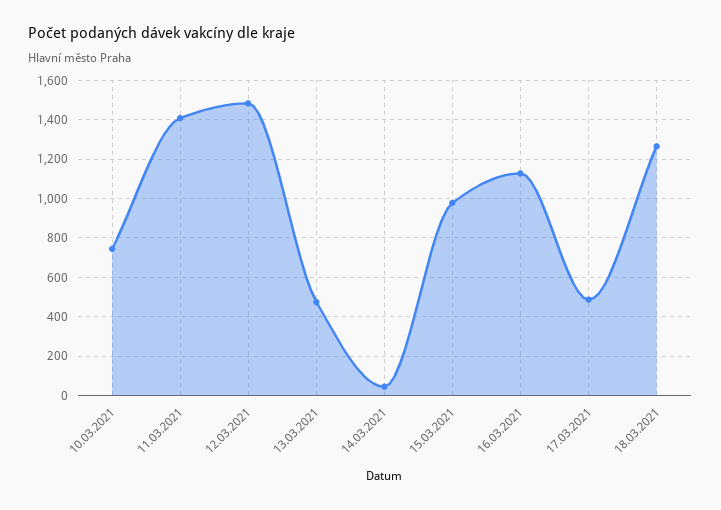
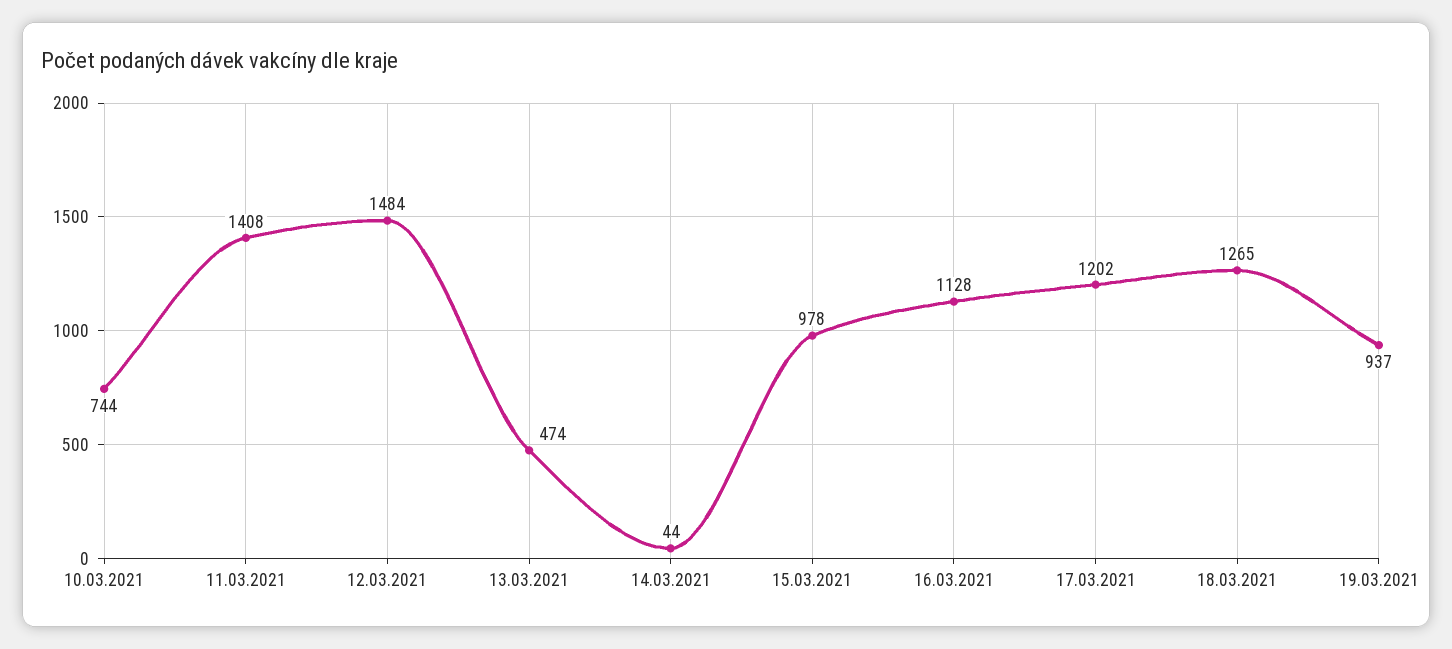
17.03.2021: 500 -> 1202
19.03.2021: none -> 937

